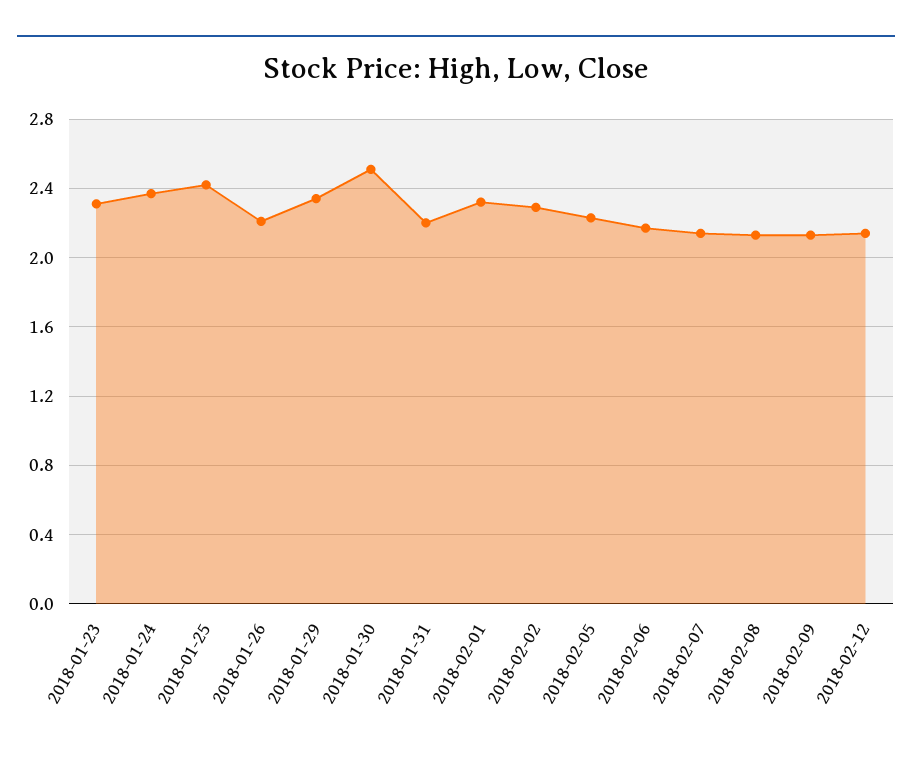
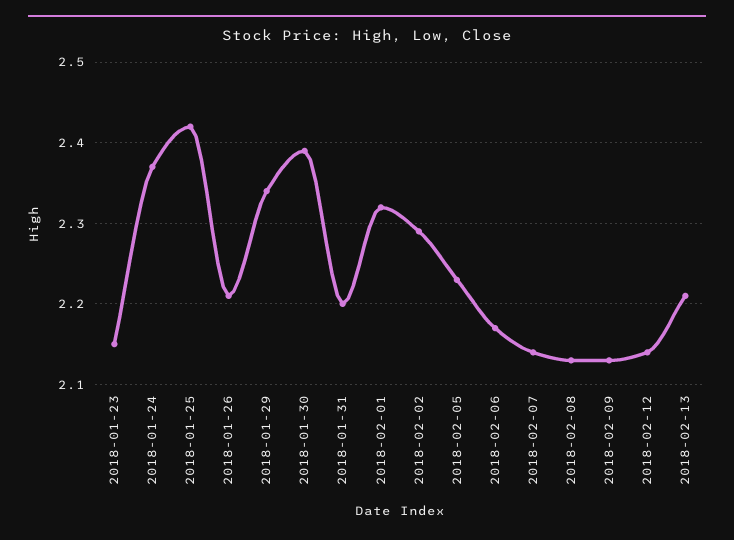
2018-01-23: 2.3 -> 2.15
2018-01-30: 2.5 -> 2.39
2018-02-13: none -> 2.21

